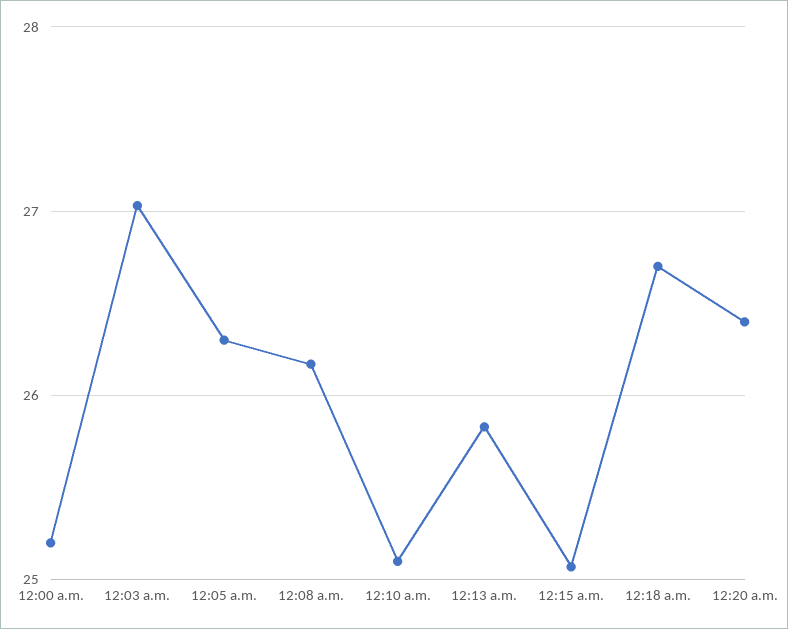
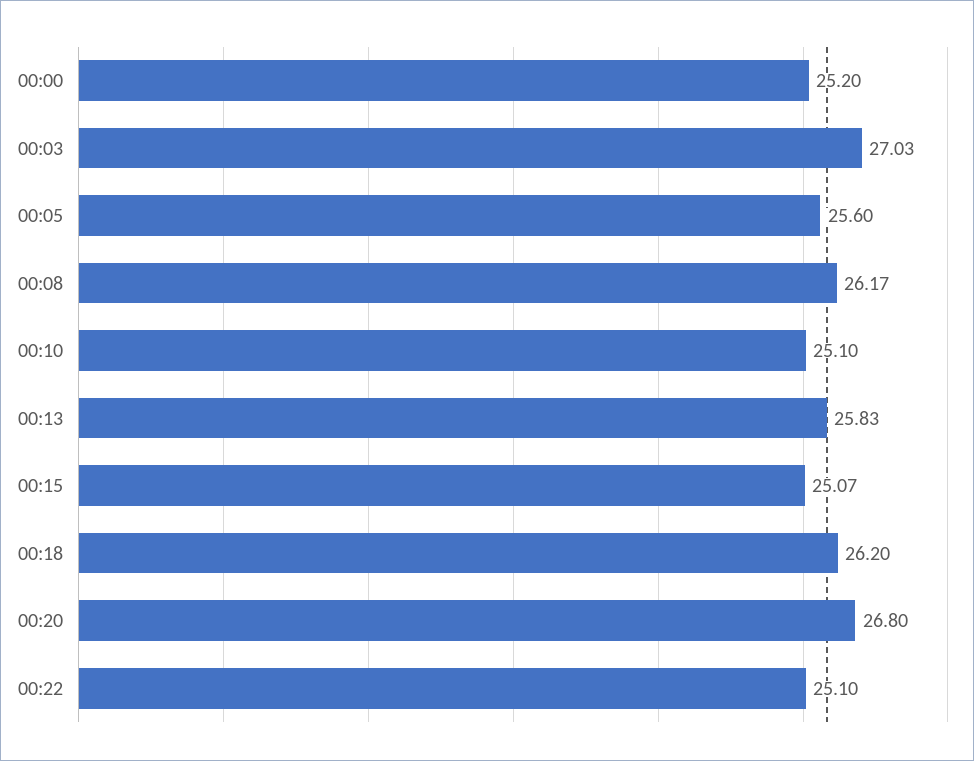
12:05 a.m.: 26.3 -> 25.6
12:18 a.m.: 26.7 -> 26.2
12:20 a.m.: 26.4 -> 26.8
00:22: none -> 25.1

